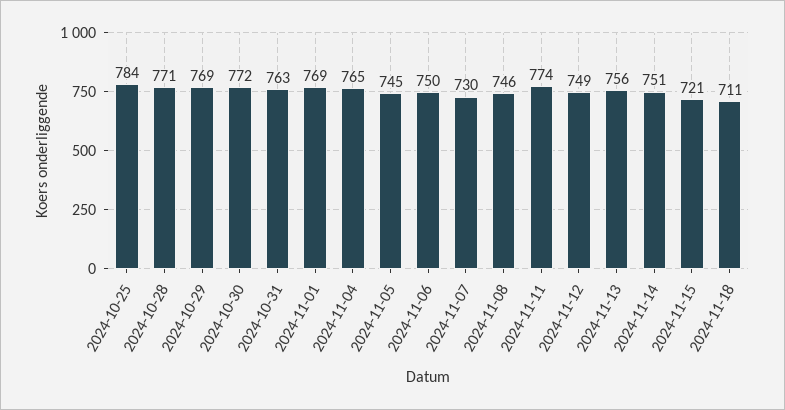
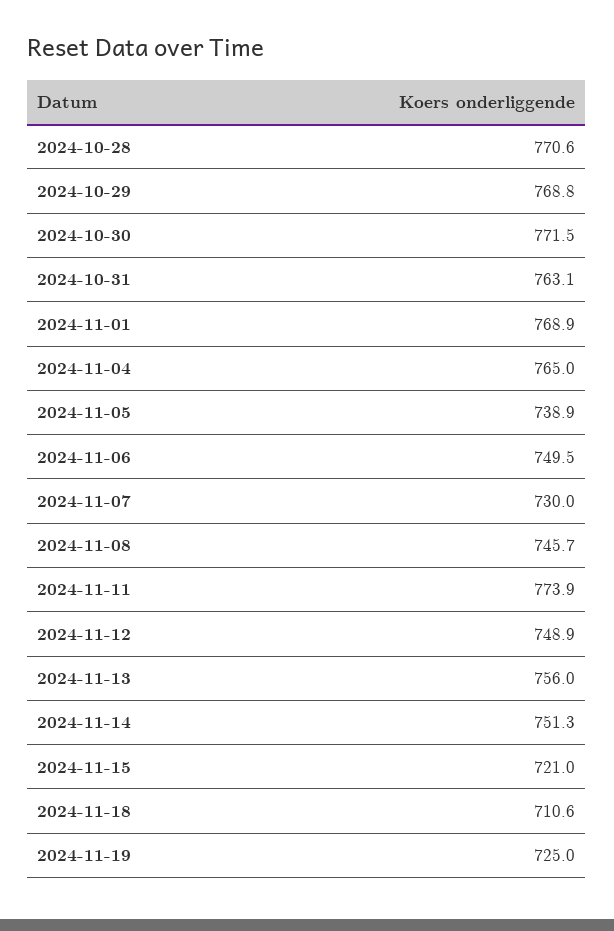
2024-10-25: 784 -> none
2024-11-05: 745 -> 738.9
2024-11-19: none -> 725

